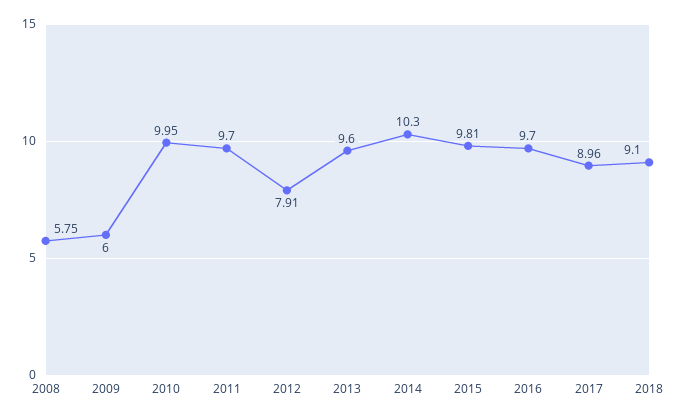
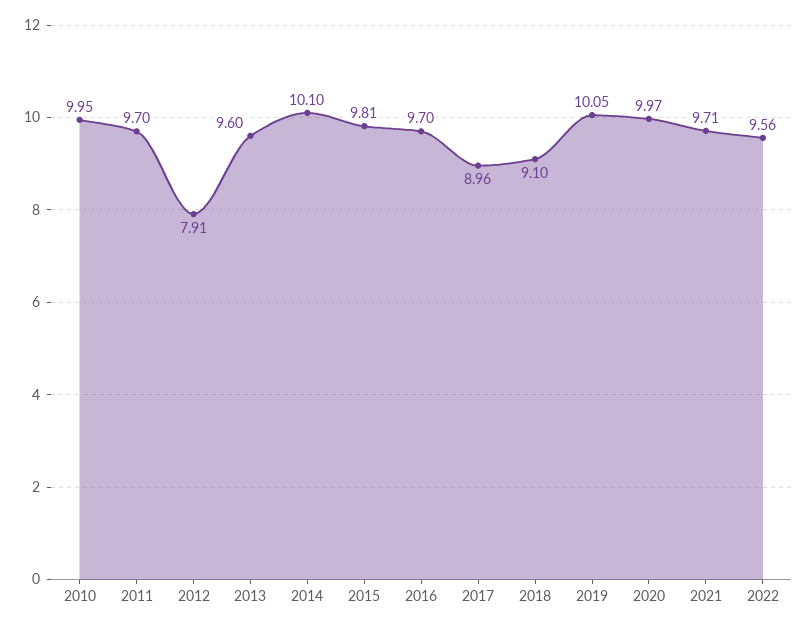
2008: 5.75 -> none
2009: 6 -> none
2014: 10.3 -> 10.1
2019: none -> 10.05
2020: none -> 9.97
2021: none -> 9.71
2022: none -> 9.56

